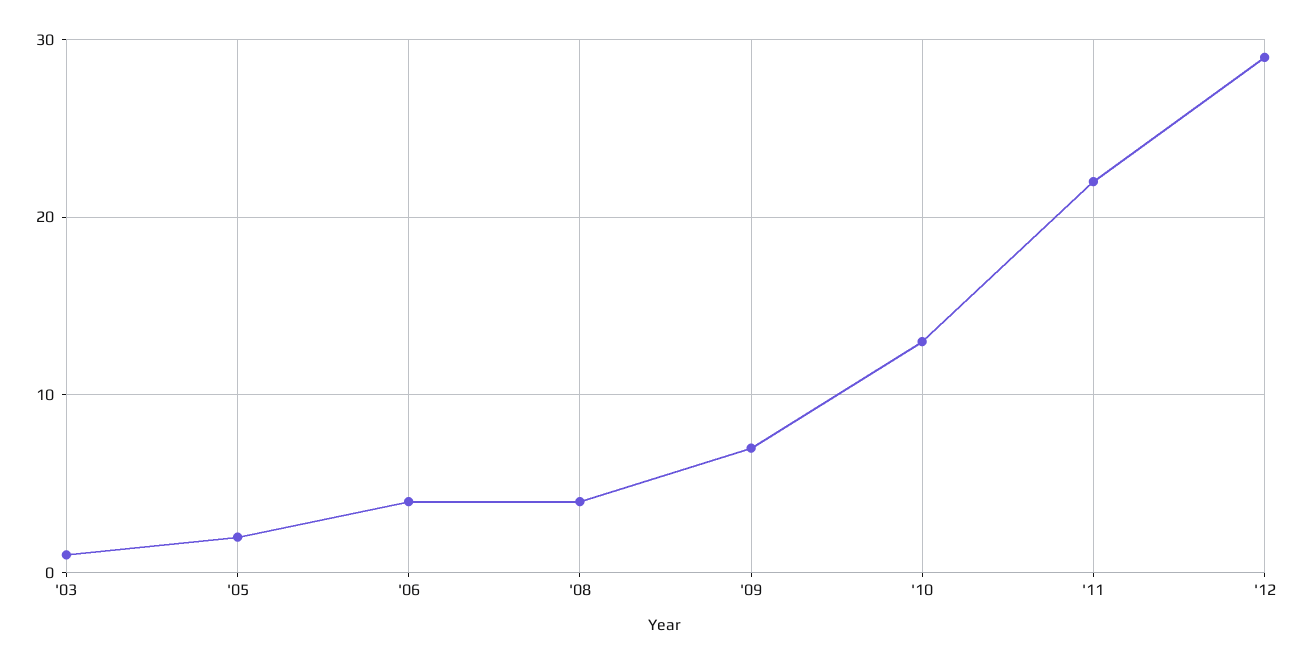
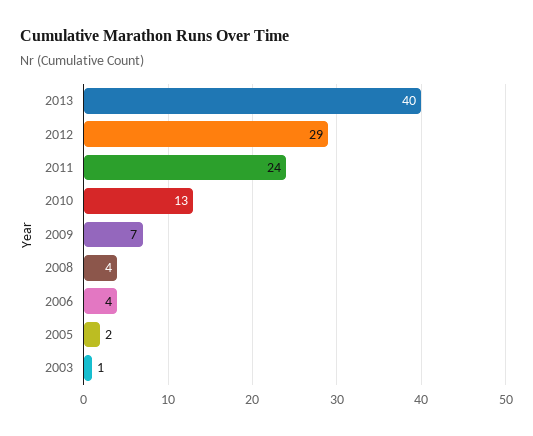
'11: 22 -> 24
2013: none -> 40

